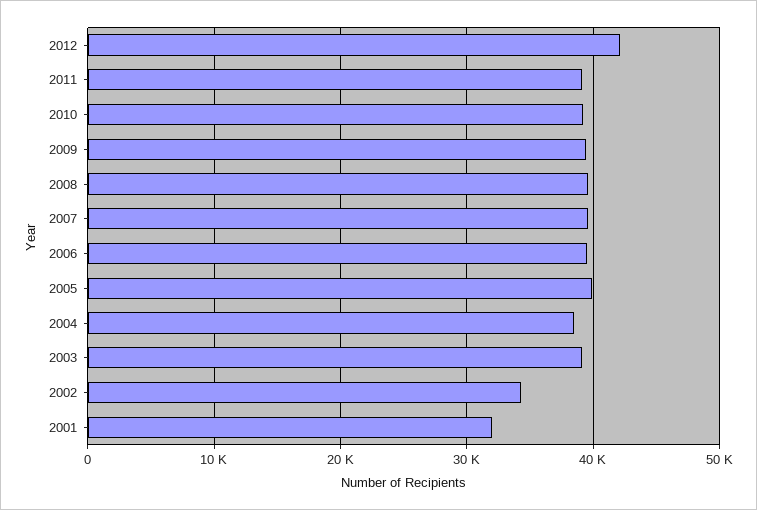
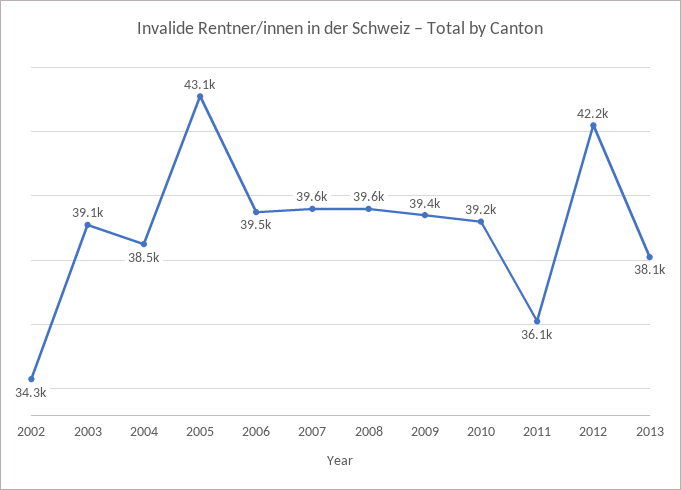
2011: 39000 -> 36100
2005: 40000 -> 43100
2001: 32000 -> none
2013: none -> 38100

